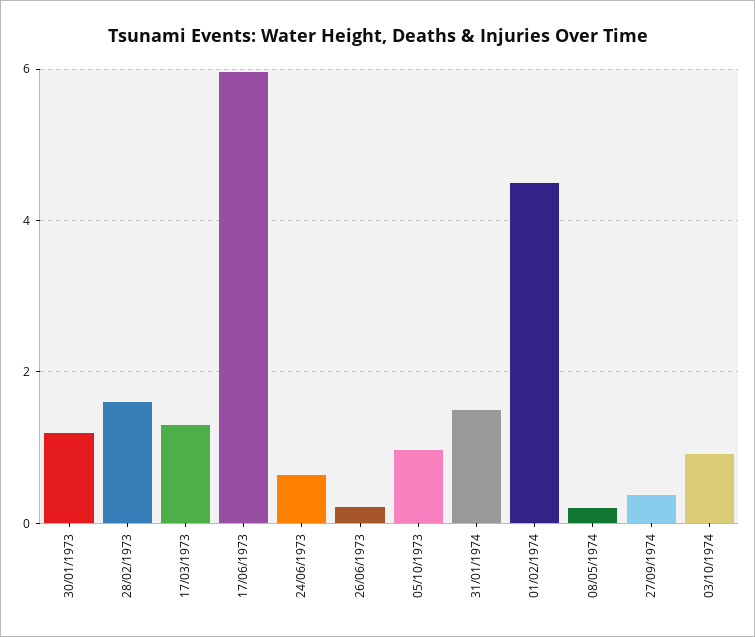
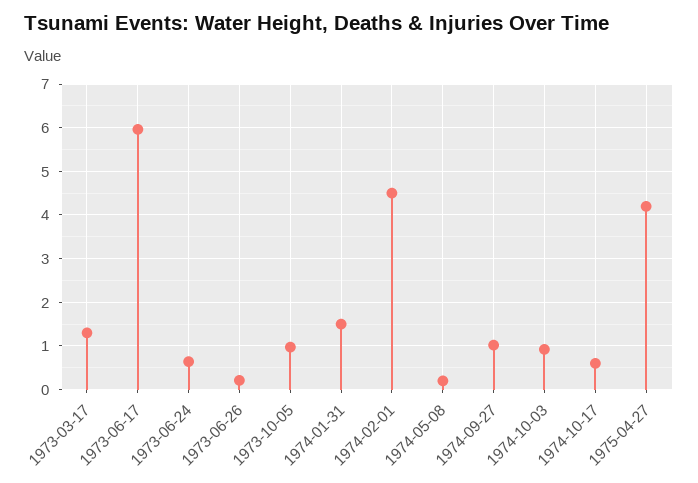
30/01/1973: 1.2 -> none
28/02/1973: 1.6 -> none
27/09/1974: 0.4 -> 1
1974-10-17: none -> 0.6
1975-04-27: none -> 4.2

